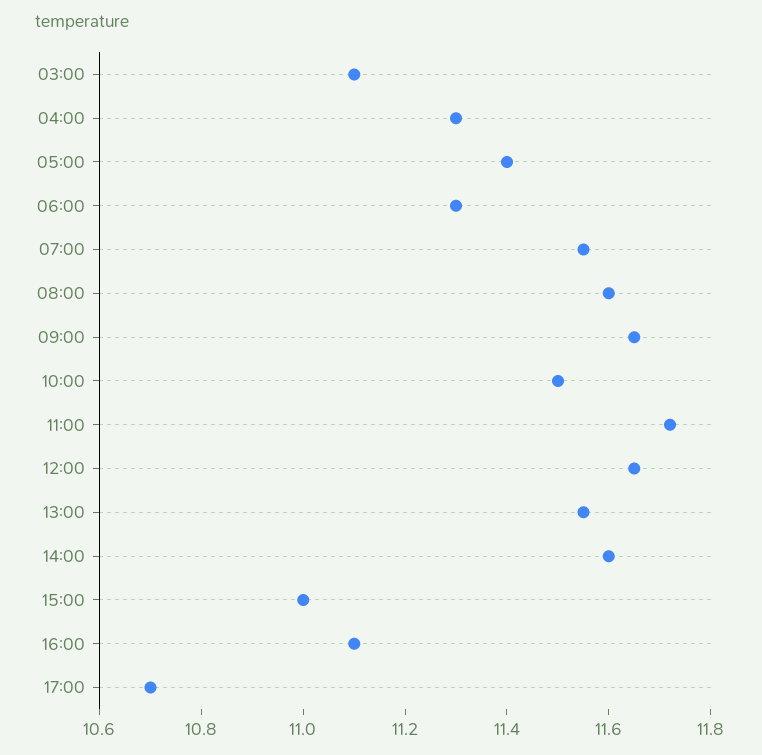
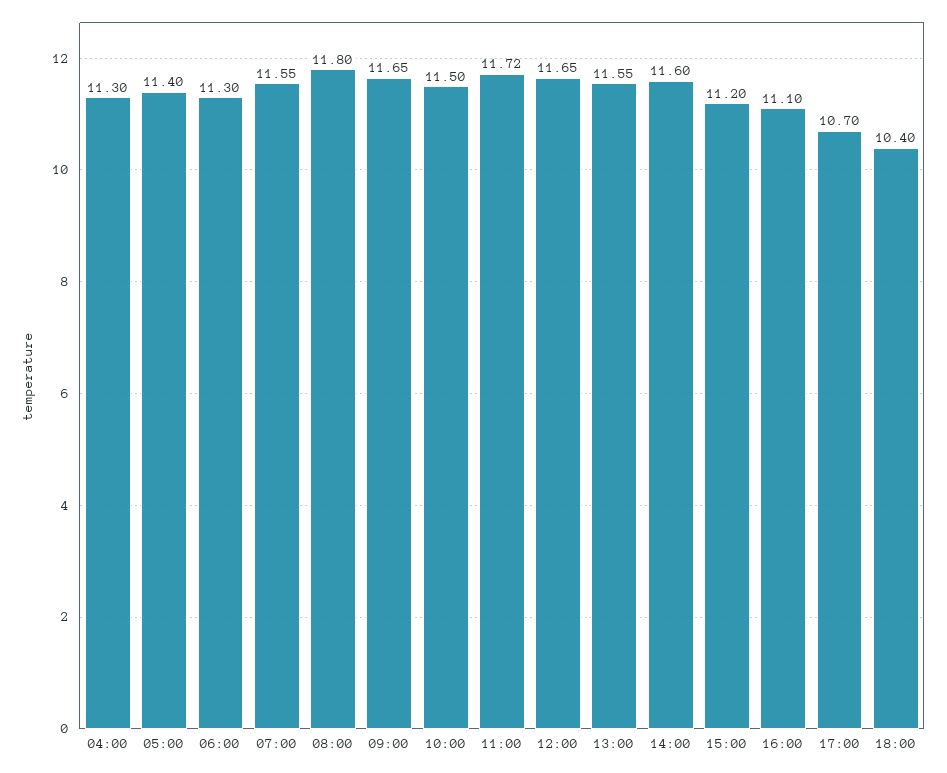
03:00: 11.1 -> none
08:00: 11.6 -> 11.8
15:00: 11 -> 11.2
18:00: none -> 10.4

